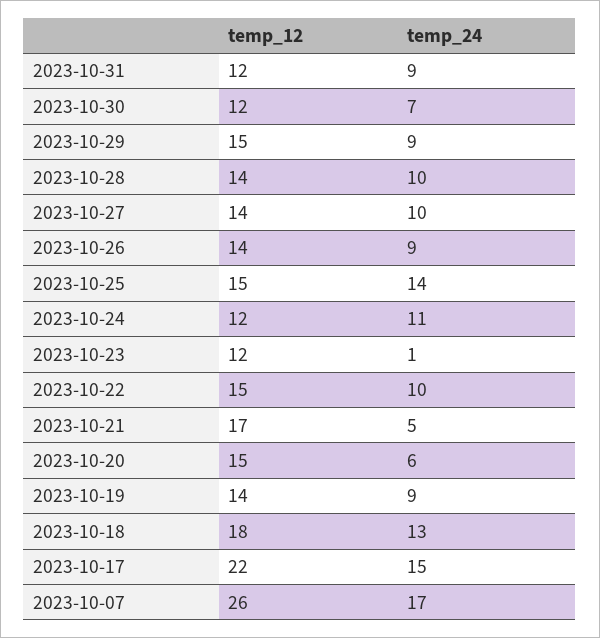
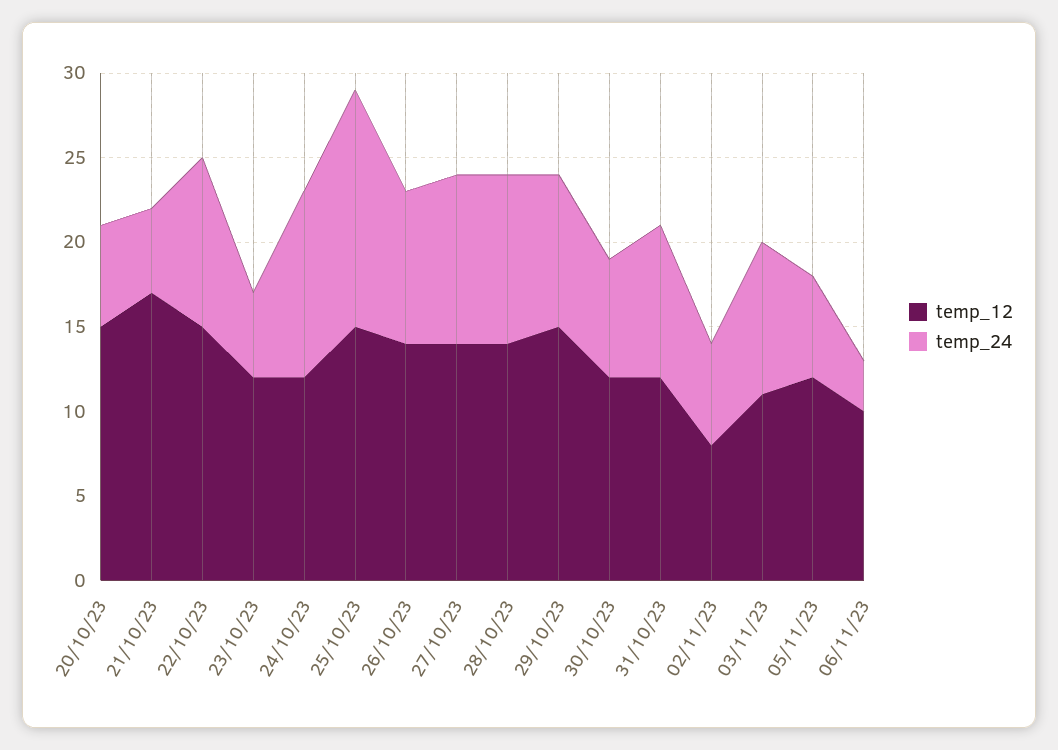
temp_24, 2023-10-23: 1 -> 5
temp_12, 2023-10-19: 14 -> none
temp_24, 2023-10-19: 9 -> none
temp_12, 2023-10-18: 18 -> none
temp_24, 2023-10-18: 13 -> none
temp_12, 2023-10-17: 22 -> none
temp_24, 2023-10-17: 15 -> none
temp_12, 2023-10-07: 26 -> none
temp_24, 2023-10-07: 17 -> none
temp_12, 02/11/23: none -> 8
temp_24, 02/11/23: none -> 6
temp_12, 03/11/23: none -> 11
temp_24, 03/11/23: none -> 9
temp_12, 05/11/23: none -> 12
temp_24, 05/11/23: none -> 6
temp_12, 06/11/23: none -> 10
temp_24, 06/11/23: none -> 3

